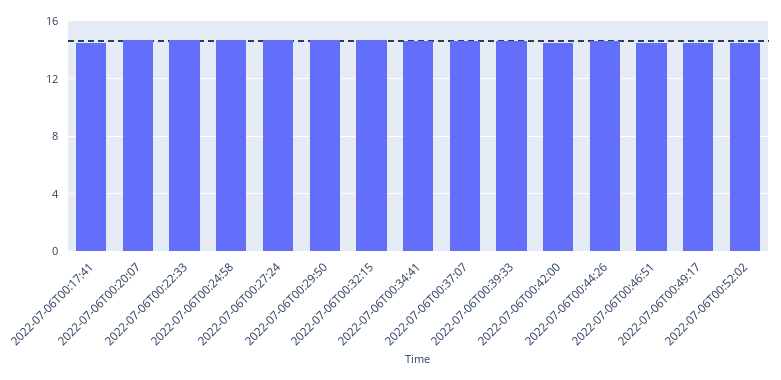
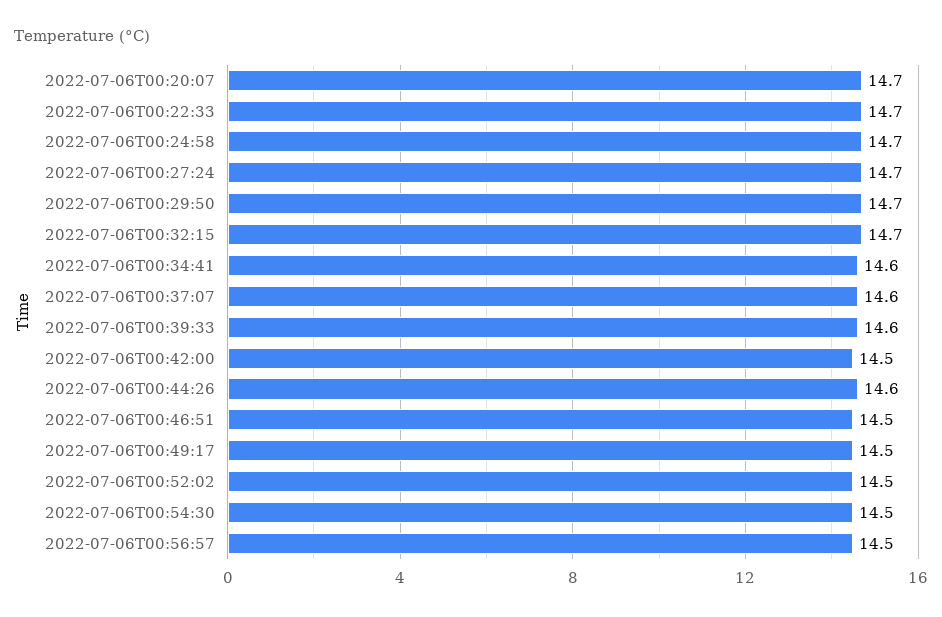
2022-07-06T00:17:41: 14.5 -> none
2022-07-06T00:54:30: none -> 14.5
2022-07-06T00:56:57: none -> 14.5

